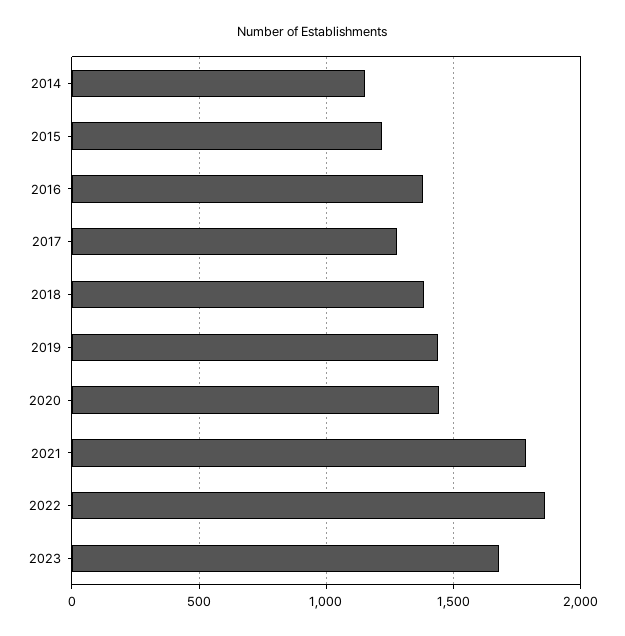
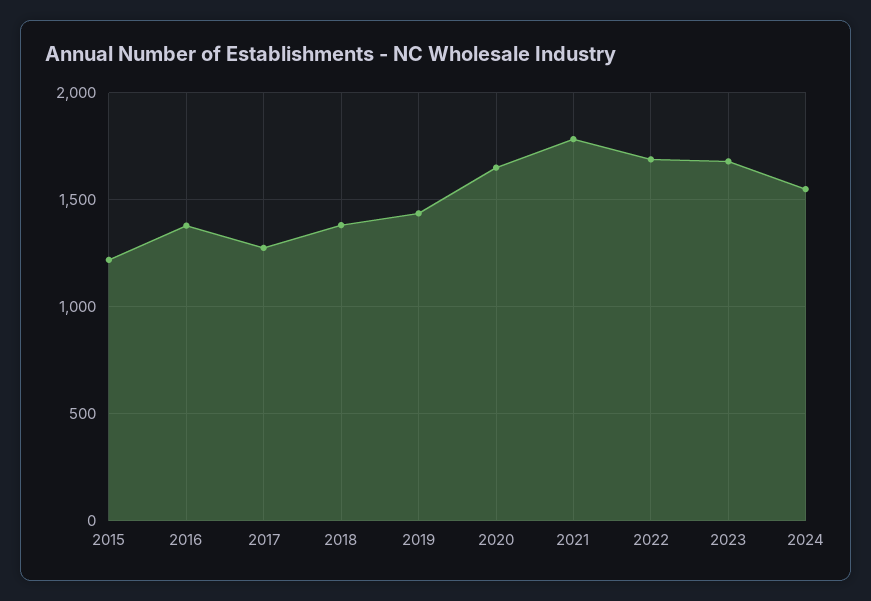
2014: 1150 -> none
2020: 1450 -> 1650
2022: 1850 -> 1700
2024: none -> 1550

